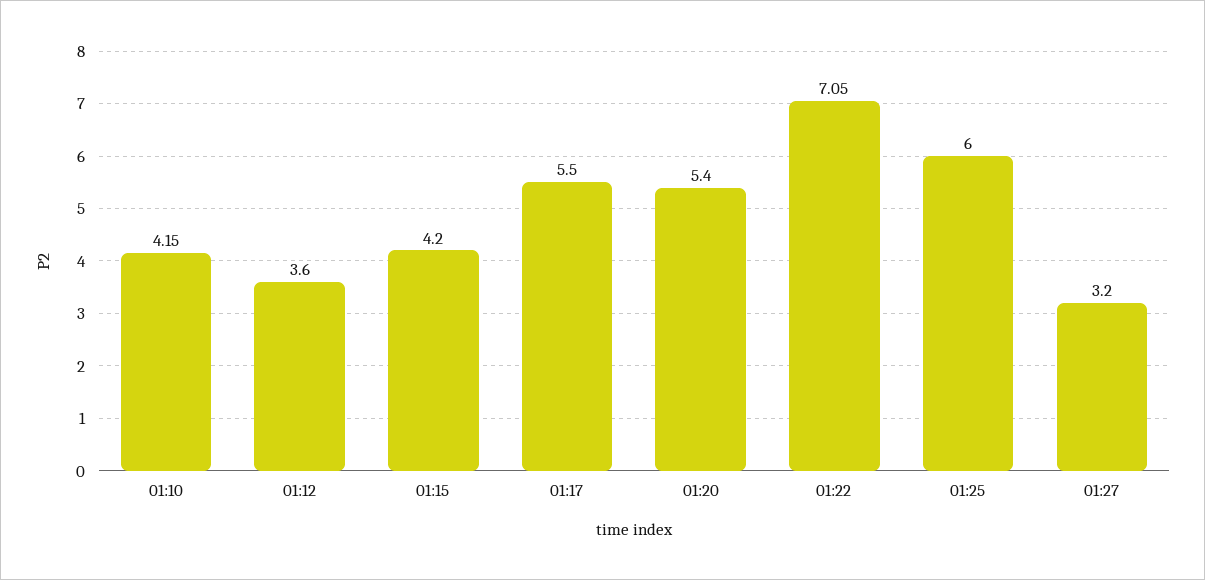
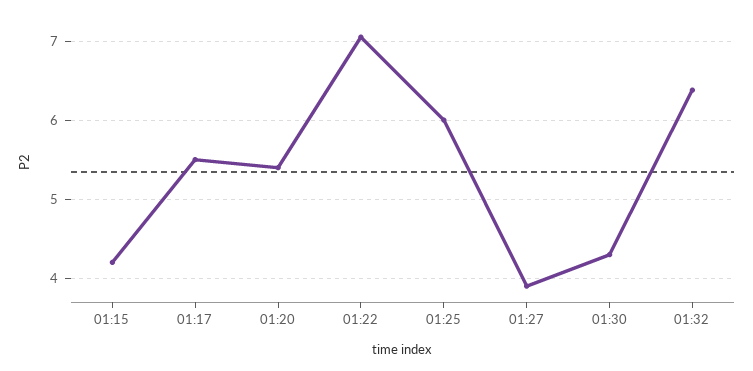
01:10: 4.15 -> none
01:12: 3.6 -> none
01:27: 3.2 -> 3.9
01:30: none -> 4.3
01:32: none -> 6.4

